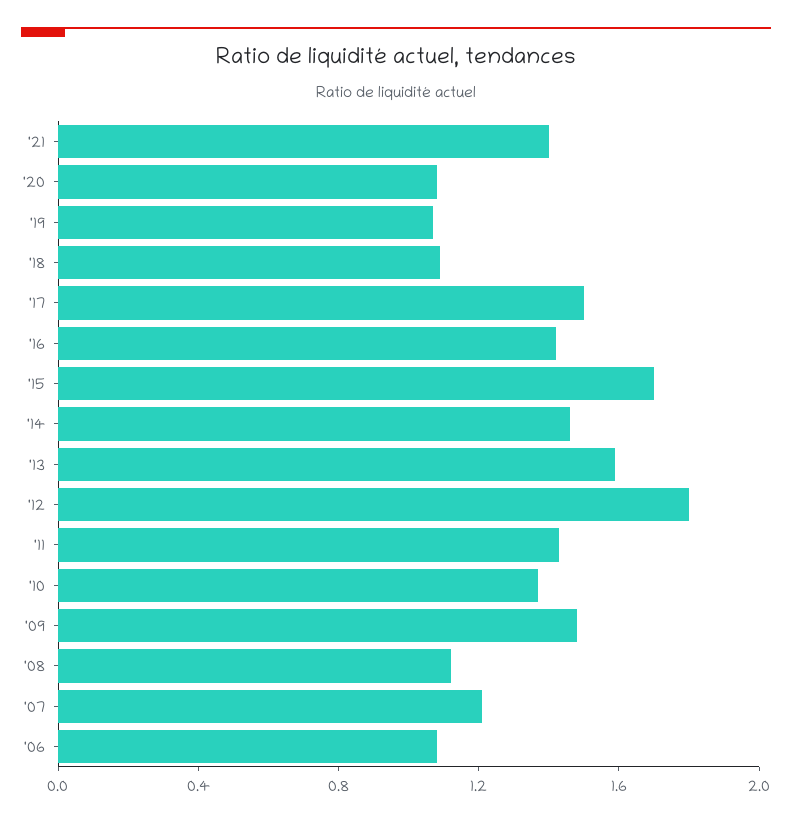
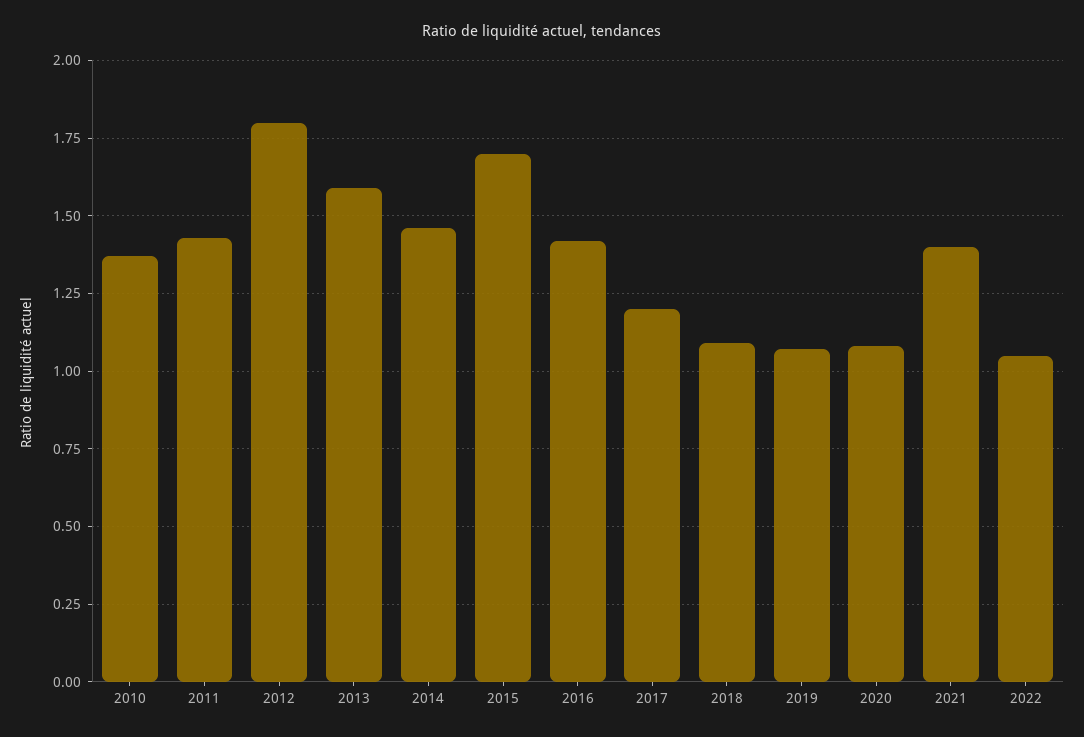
'17: 1.5 -> 1.2
'09: 1.5 -> none
'08: 1.1 -> none
'07: 1.2 -> none
'06: 1.1 -> none
2022: none -> 1.05

